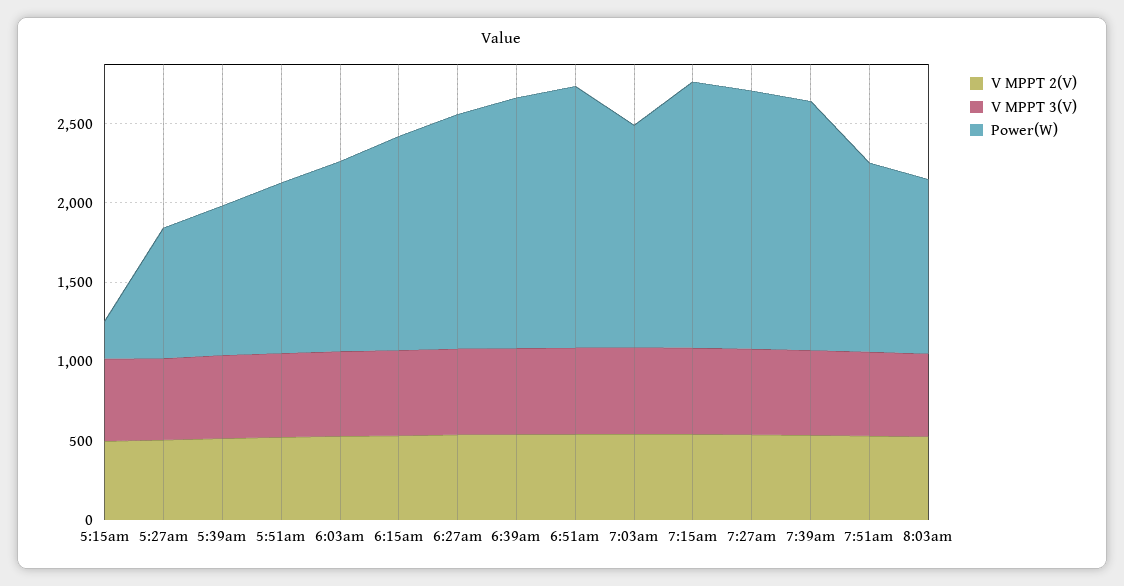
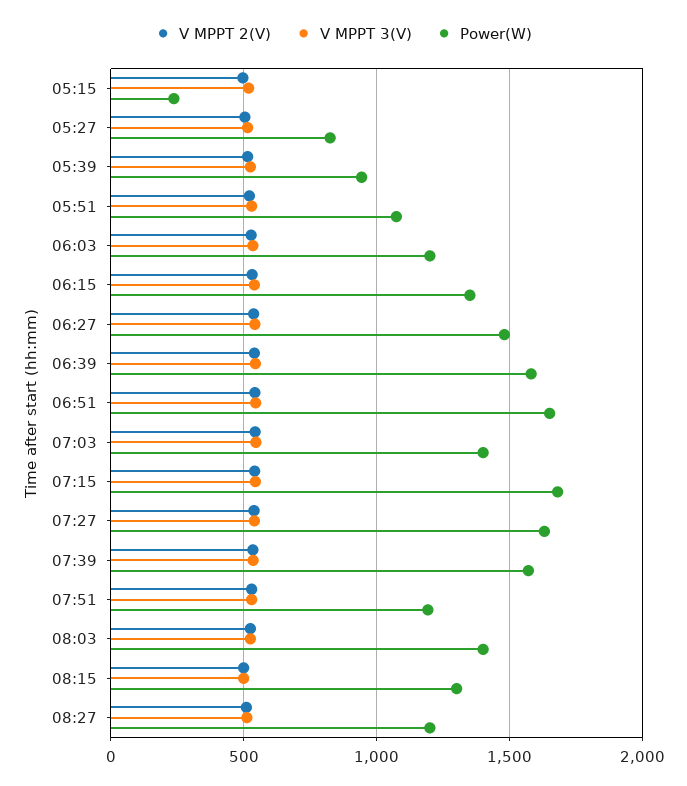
Power(W), 8:03am: 1100 -> 1400
V MPPT 2(V), 08:15: none -> 500
V MPPT 3(V), 08:15: none -> 500
Power(W), 08:15: none -> 1300
V MPPT 2(V), 08:27: none -> 500
V MPPT 3(V), 08:27: none -> 500
Power(W), 08:27: none -> 1200

